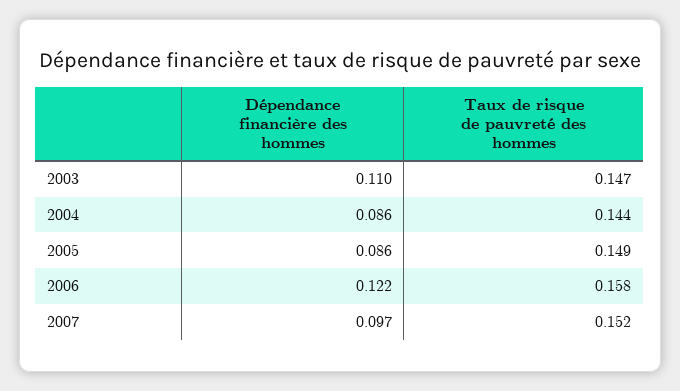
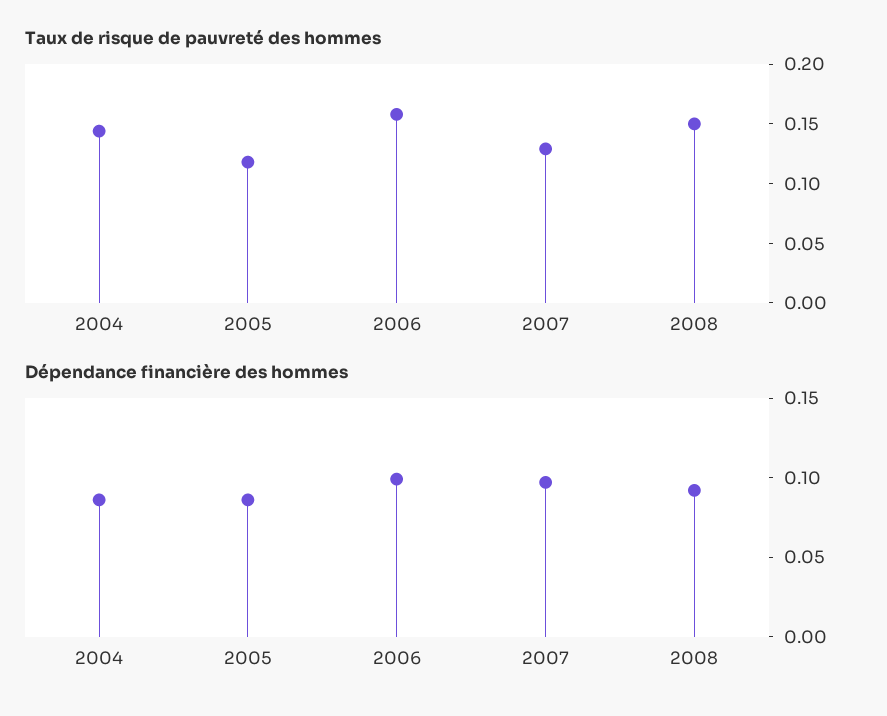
Dépendance financière des hommes, 2003: 0.11 -> none
Taux de risque de pauvreté des hommes, 2003: 0.147 -> none
Taux de risque de pauvreté des hommes, 2005: 0.149 -> 0.12
Dépendance financière des hommes, 2006: 0.122 -> 0.1
Taux de risque de pauvreté des hommes, 2007: 0.152 -> 0.13
Taux de risque de pauvreté des hommes, 2008: none -> 0.15
Dépendance financière des hommes, 2008: none -> 0.09

